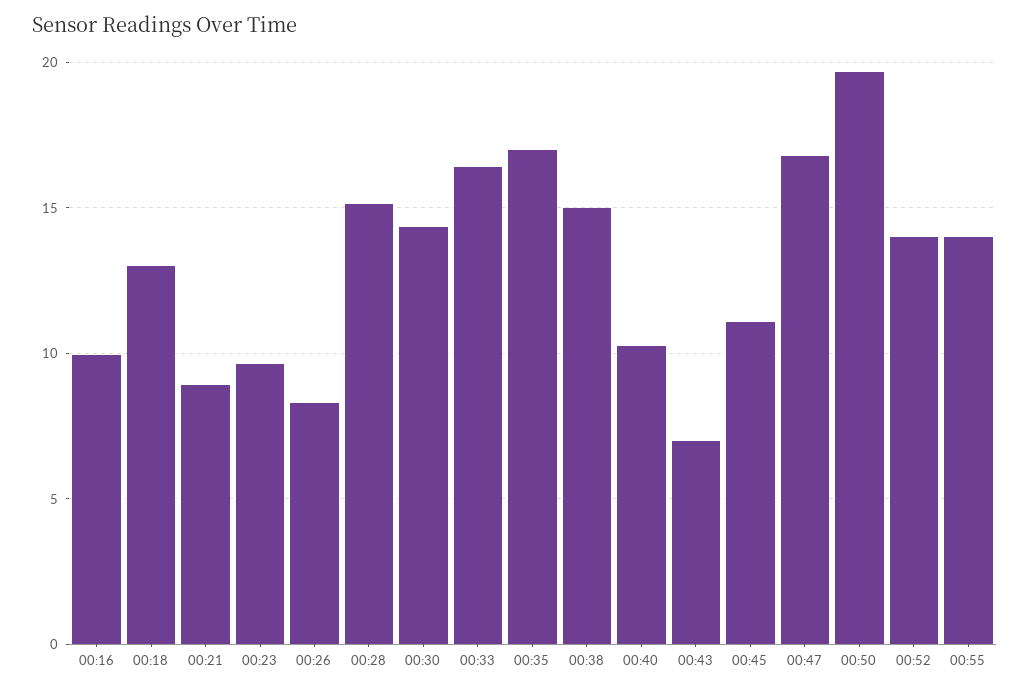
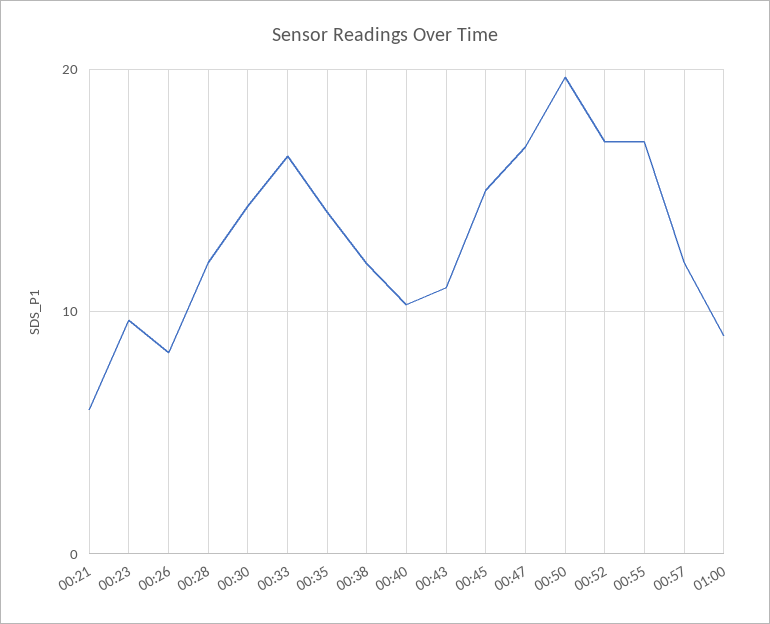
00:16: 10 -> none
00:18: 13 -> none
00:21: 9 -> 6
00:28: 15 -> 12
00:35: 17 -> 14
00:38: 15 -> 12
00:43: 7 -> 11
00:45: 11 -> 15
00:52: 14 -> 17
00:55: 14 -> 17
00:57: none -> 12
01:00: none -> 9

